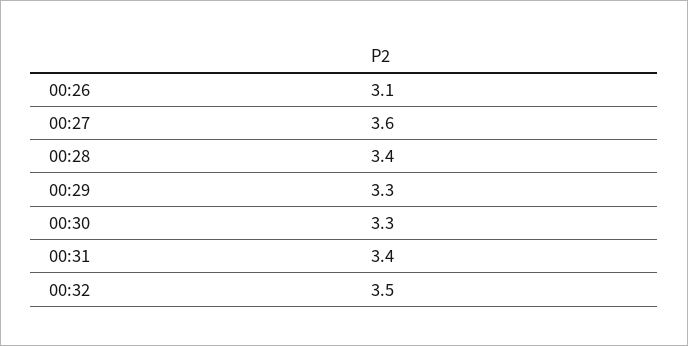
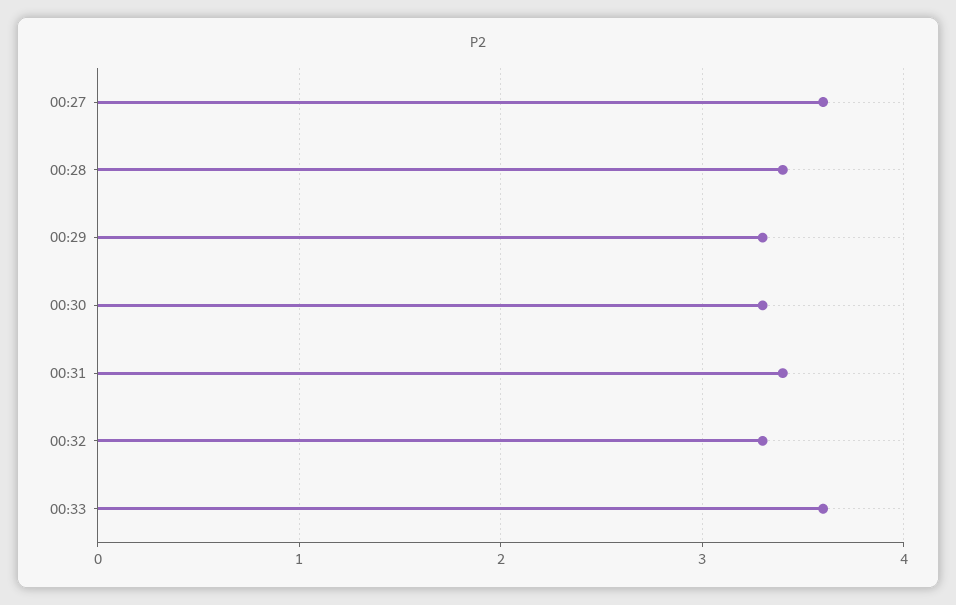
00:26: 3.1 -> none
00:32: 3.5 -> 3.3
00:33: none -> 3.6

